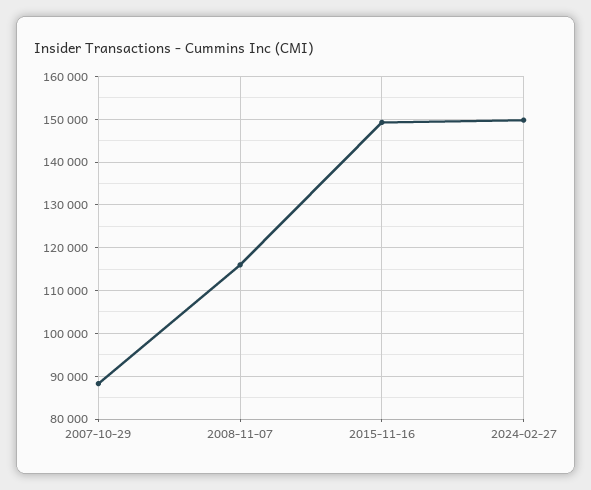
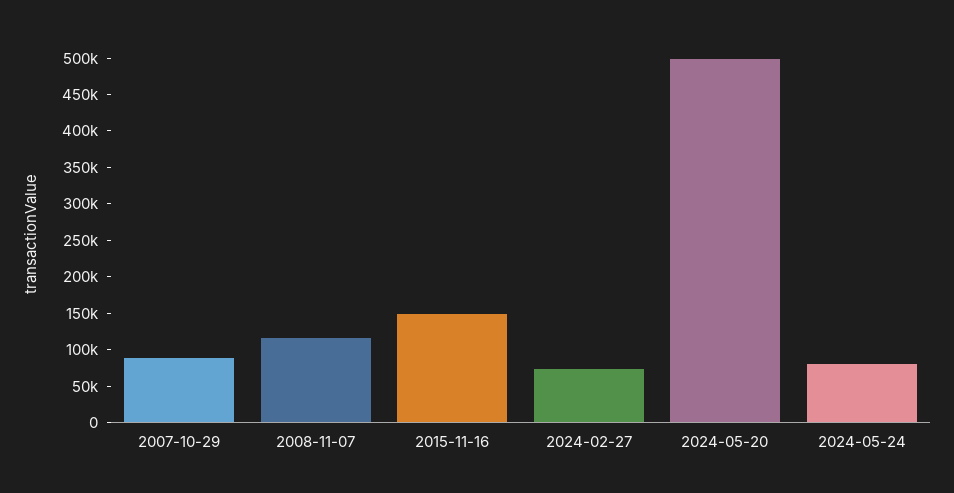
2024-02-27: 150000 -> 75000
2024-05-20: none -> 500000
2024-05-24: none -> 75000

